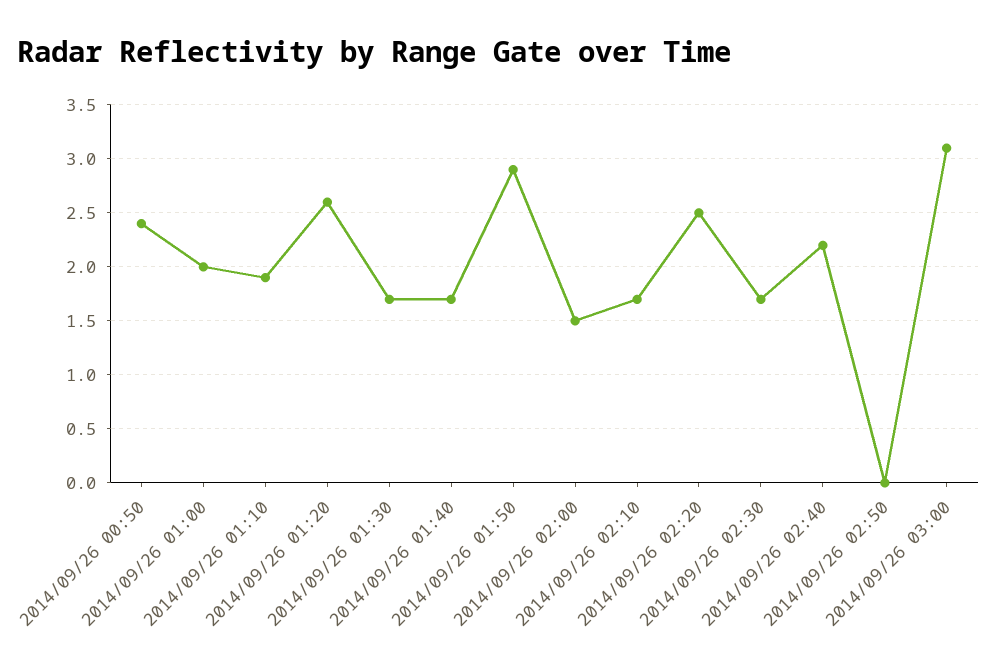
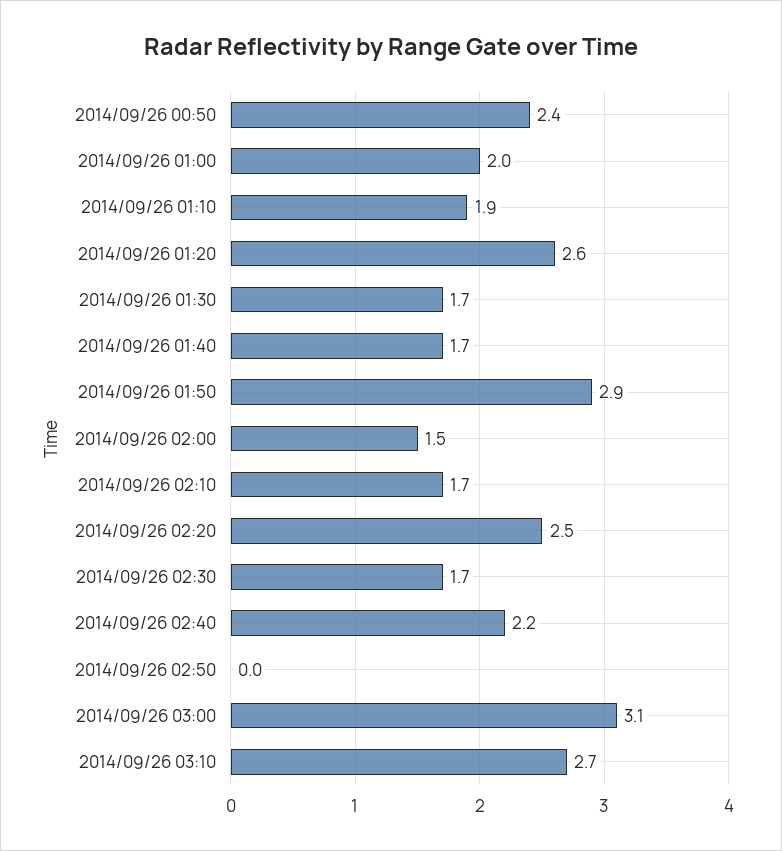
2014/09/26 03:10: none -> 2.7

